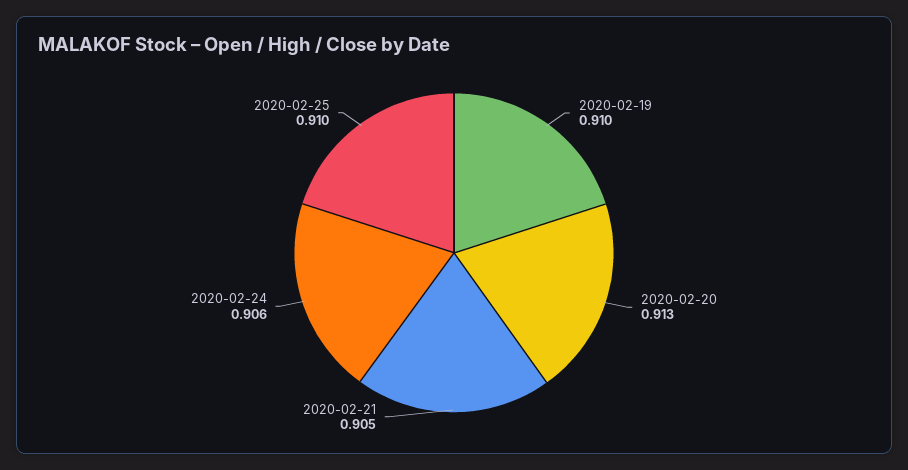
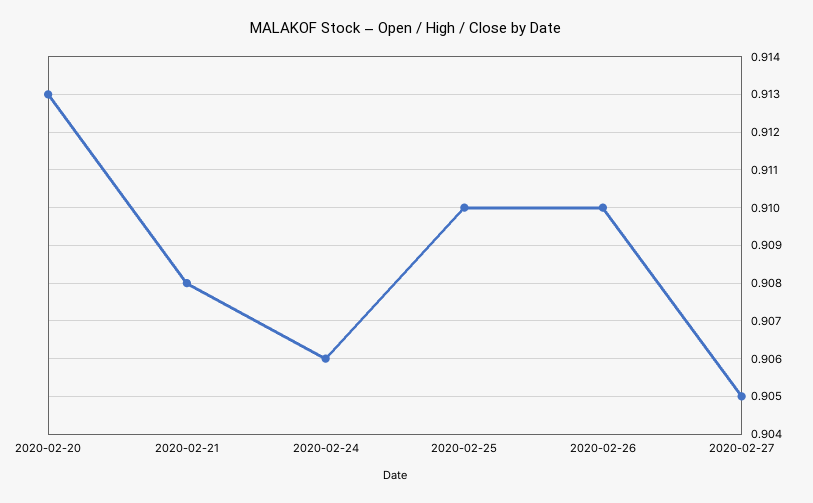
2020-02-19: 0.91 -> none
2020-02-21: 0.905 -> 0.908
2020-02-26: none -> 0.91
2020-02-27: none -> 0.905

